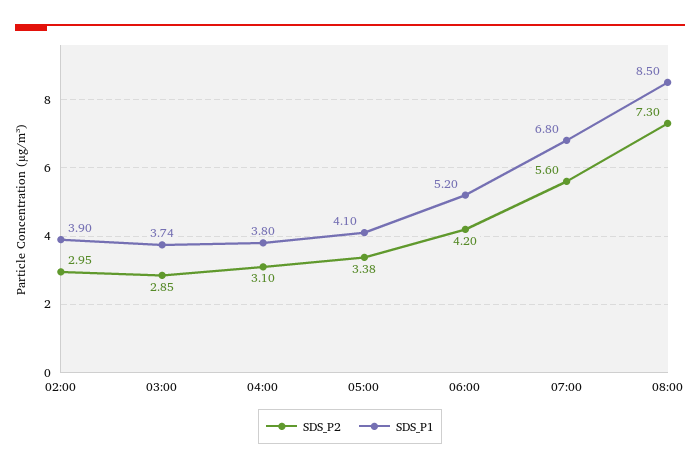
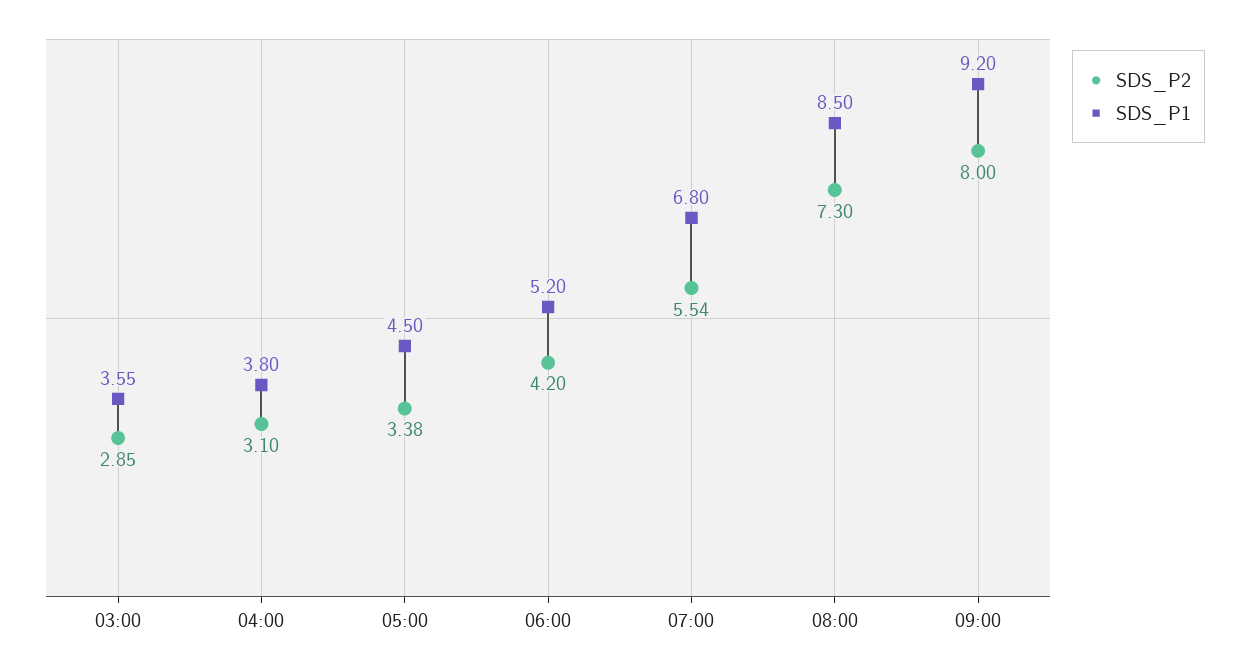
SDS_P2, 02:00: 2.95 -> none
SDS_P1, 02:00: 3.9 -> none
SDS_P1, 03:00: 3.74 -> 3.55
SDS_P1, 05:00: 4.1 -> 4.5
SDS_P2, 07:00: 5.6 -> 5.54
SDS_P2, 09:00: none -> 8
SDS_P1, 09:00: none -> 9.2

